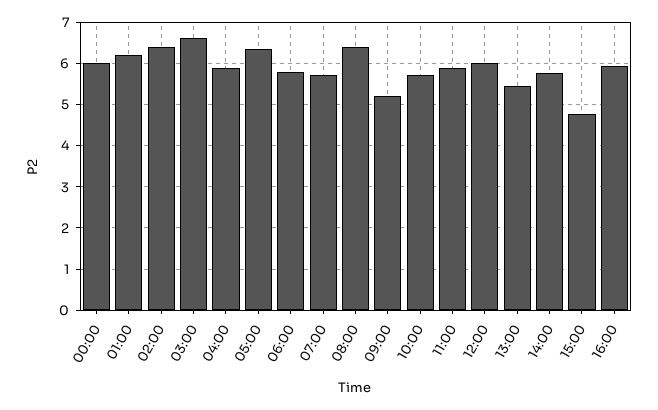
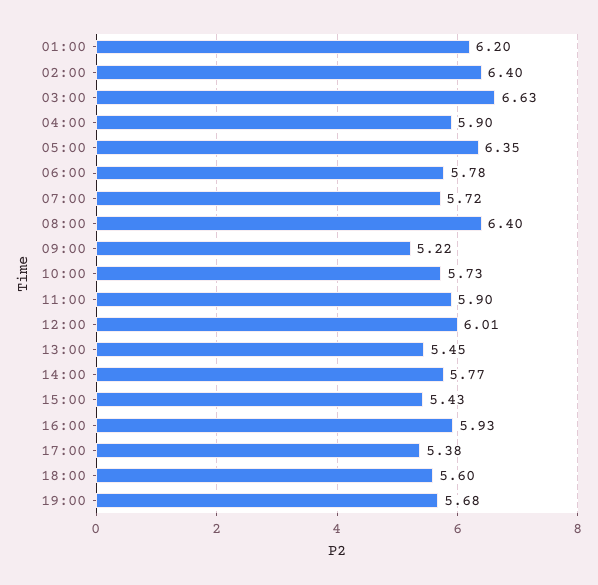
00:00: 6 -> none
15:00: 4.8 -> 5.43
17:00: none -> 5.38
18:00: none -> 5.6
19:00: none -> 5.68

